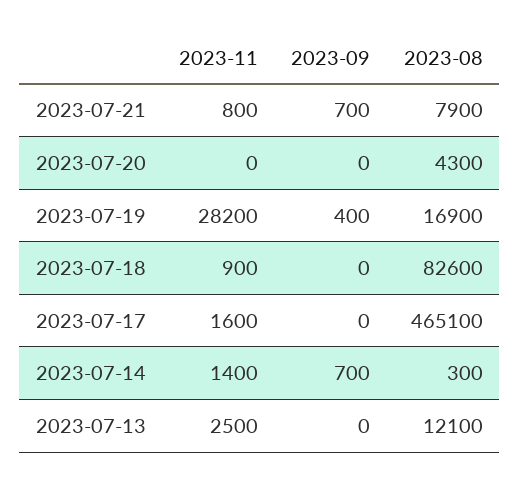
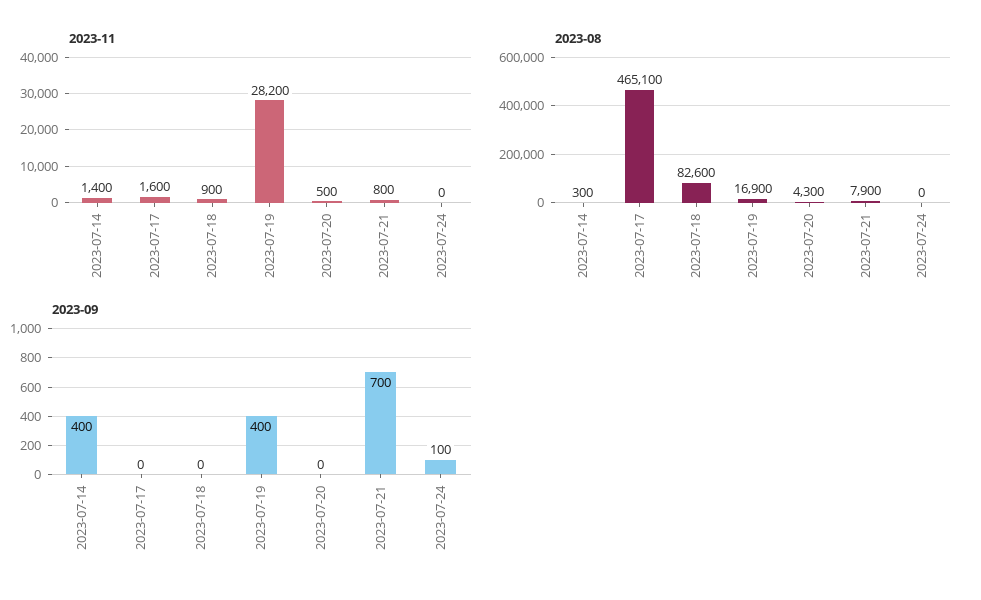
2023-11, 2023-07-20: 0 -> 500
2023-09, 2023-07-14: 700 -> 400
2023-11, 2023-07-13: 2500 -> none
2023-09, 2023-07-13: 0 -> none
2023-08, 2023-07-13: 12100 -> none
2023-11, 2023-07-24: none -> 0
2023-08, 2023-07-24: none -> 0
2023-09, 2023-07-24: none -> 100

